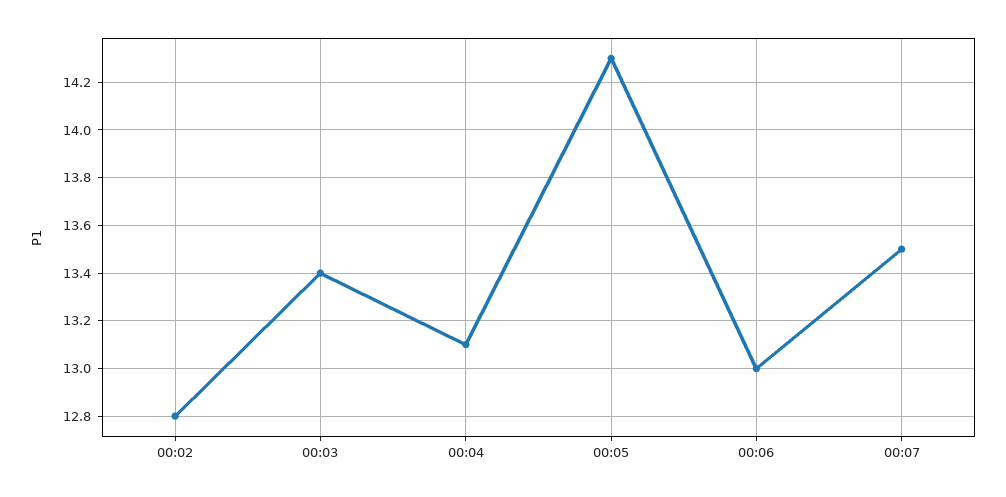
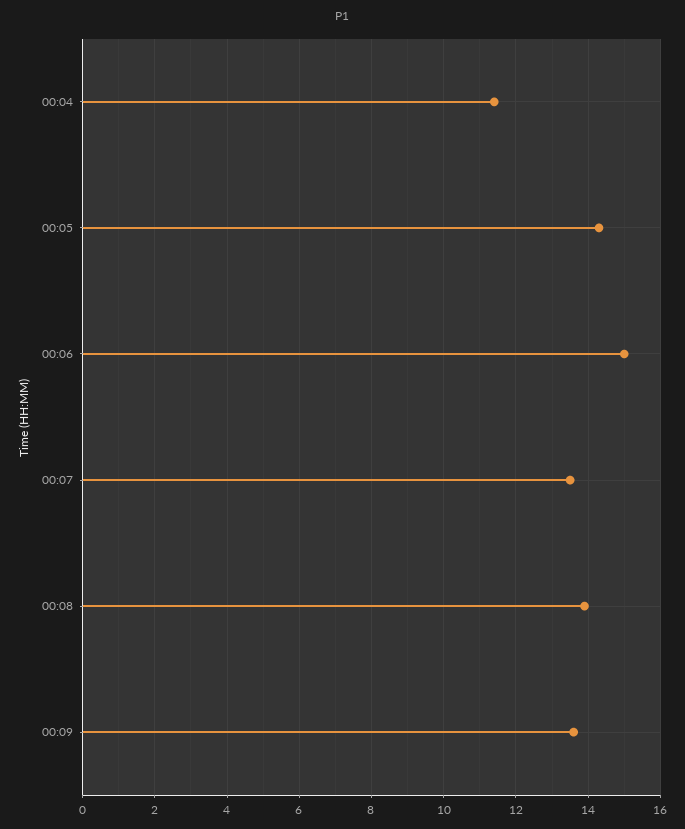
00:02: 12.8 -> none
00:03: 13.4 -> none
00:04: 13.1 -> 11.5
00:06: 13 -> 15
00:08: none -> 14
00:09: none -> 13.5

